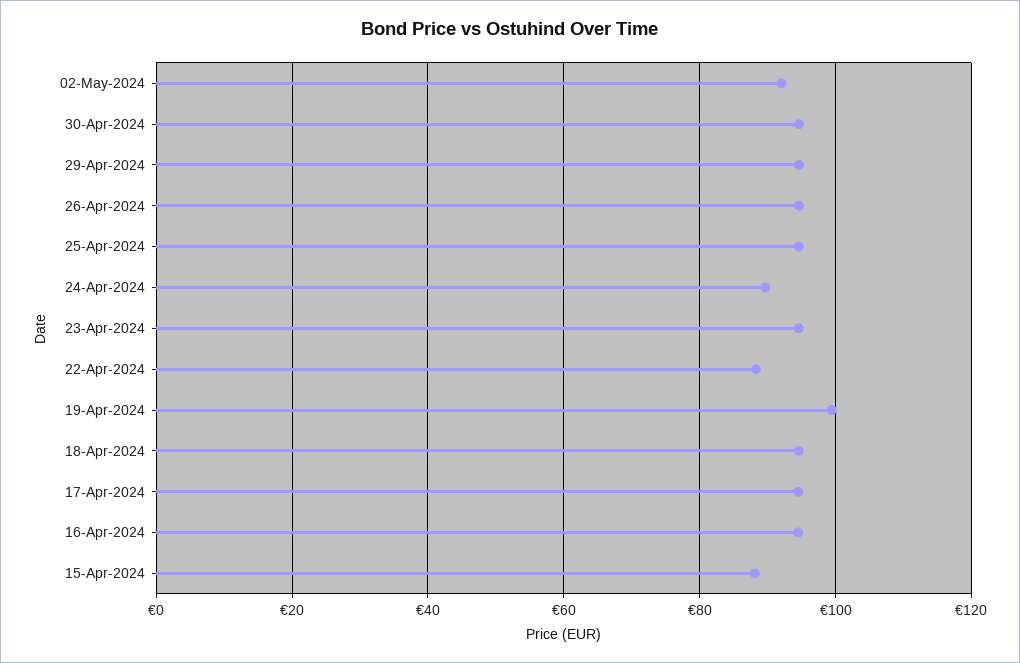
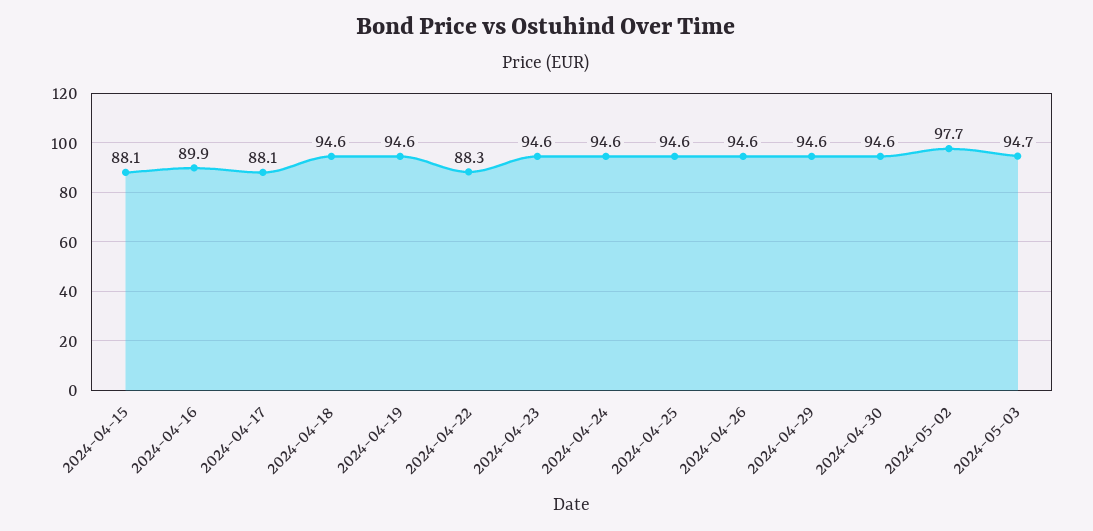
02-May-2024: 92 -> 97.7
24-Apr-2024: 90 -> 94.6
19-Apr-2024: 100 -> 94.6
17-Apr-2024: 94 -> 88.1
16-Apr-2024: 94 -> 89.9
2024-05-03: none -> 94.7

